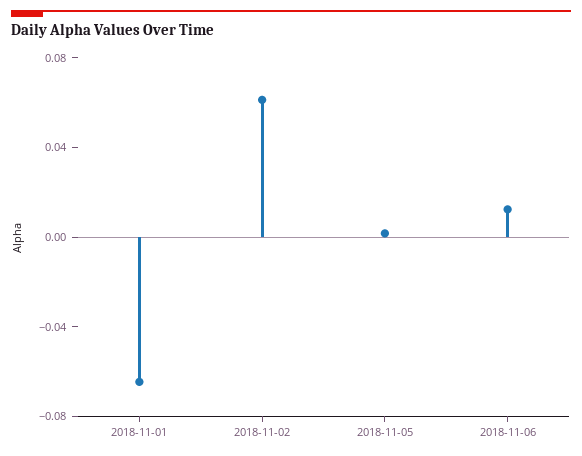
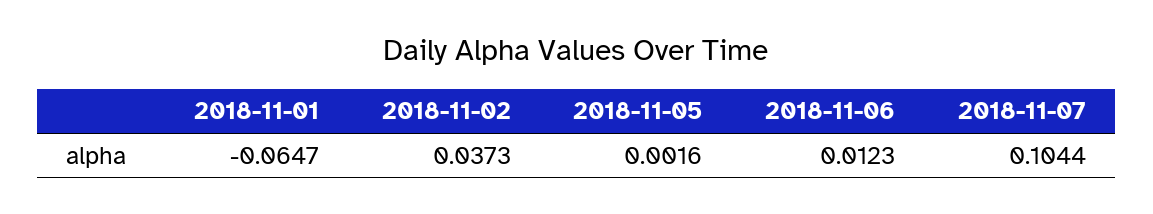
2018-11-02: 0.06 -> 0.0373
2018-11-07: none -> 0.1044

